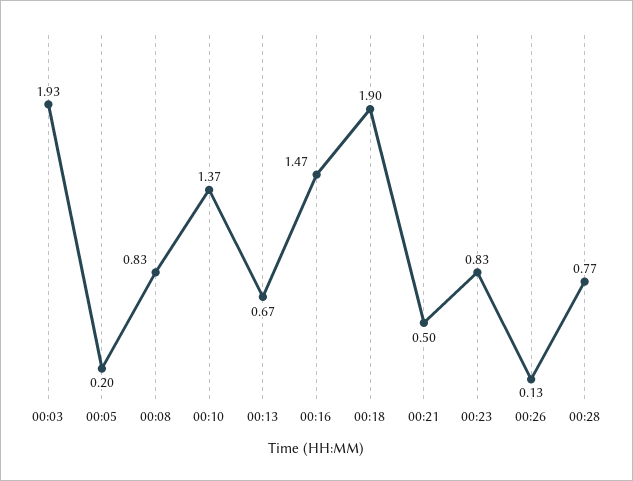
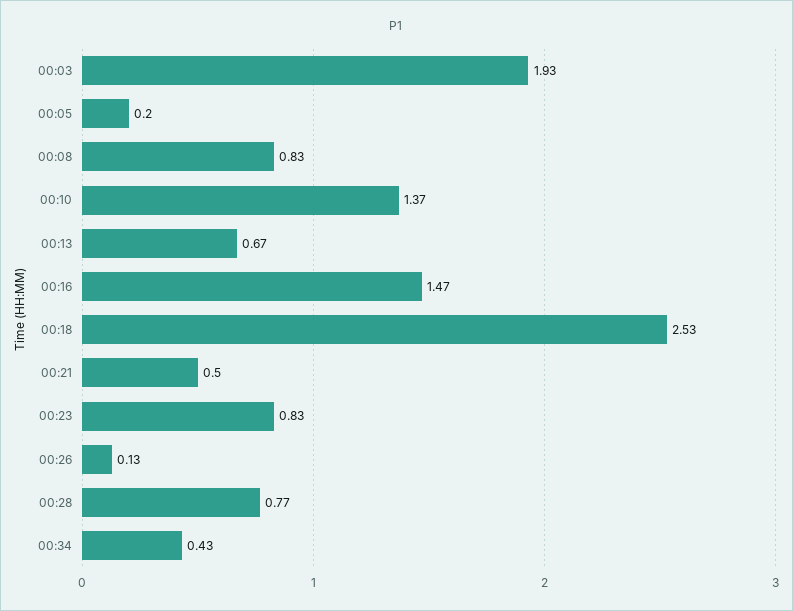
00:18: 1.9 -> 2.53
00:34: none -> 0.43

